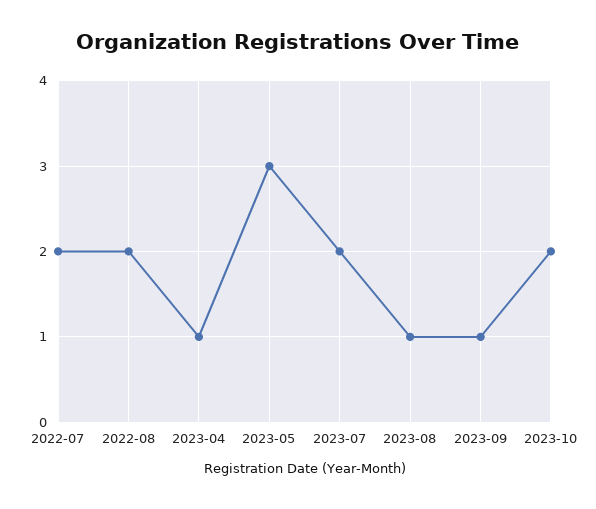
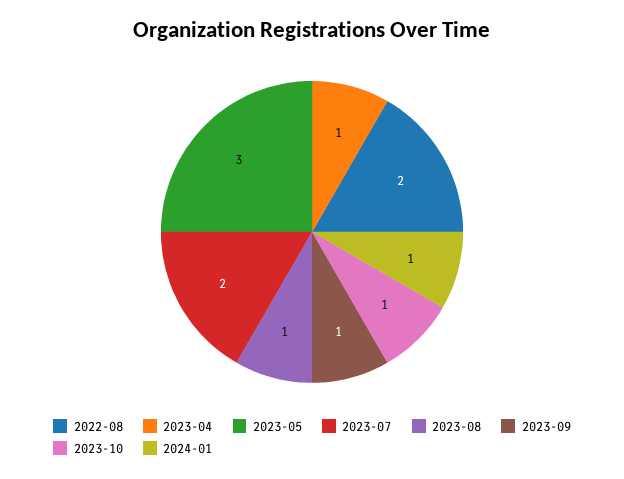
2022-07: 2 -> none
2023-10: 2 -> 1
2024-01: none -> 1

